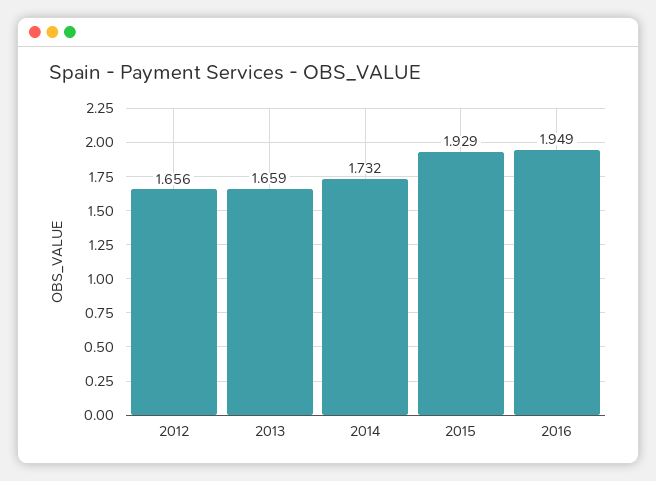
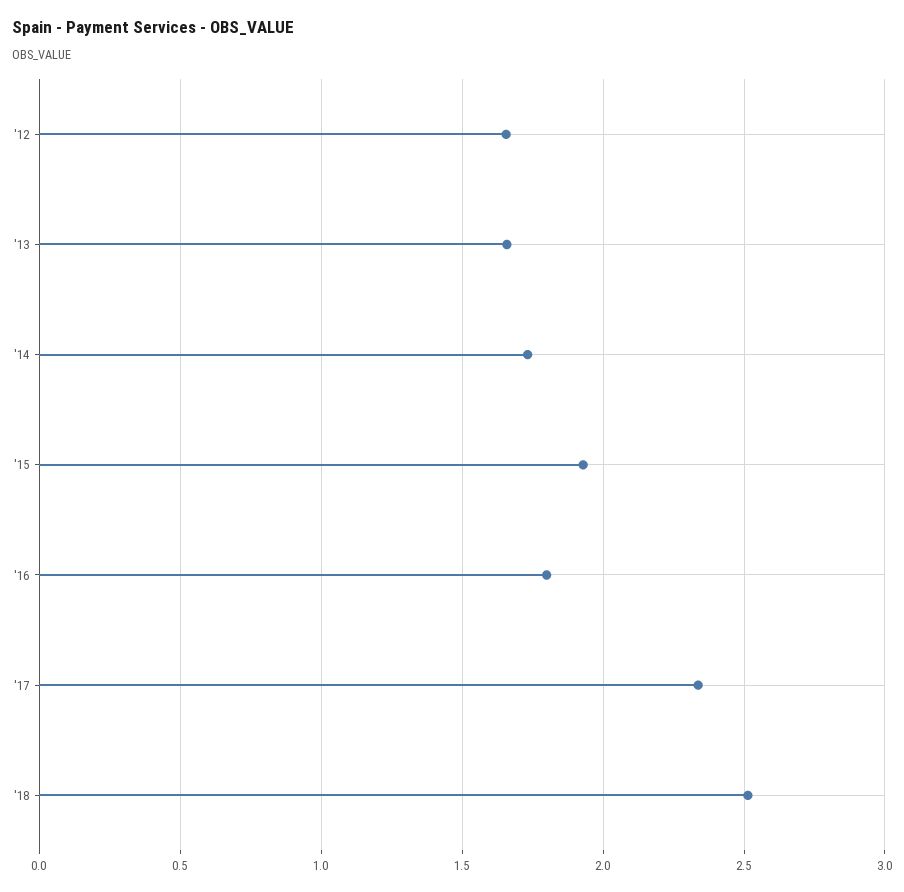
2016: 1.949 -> 1.8
'17: none -> 2.35
'18: none -> 2.5

